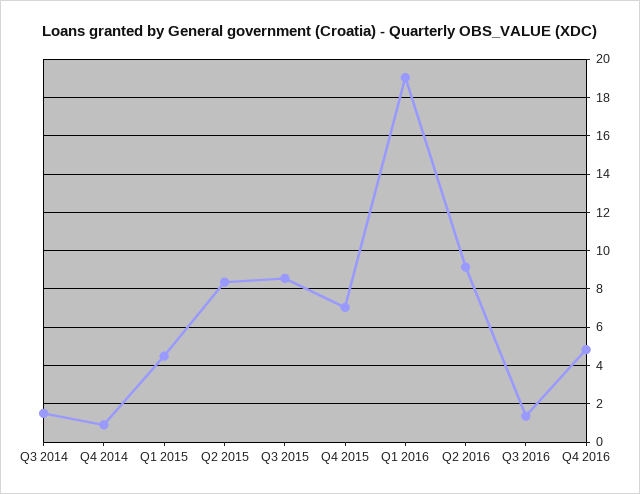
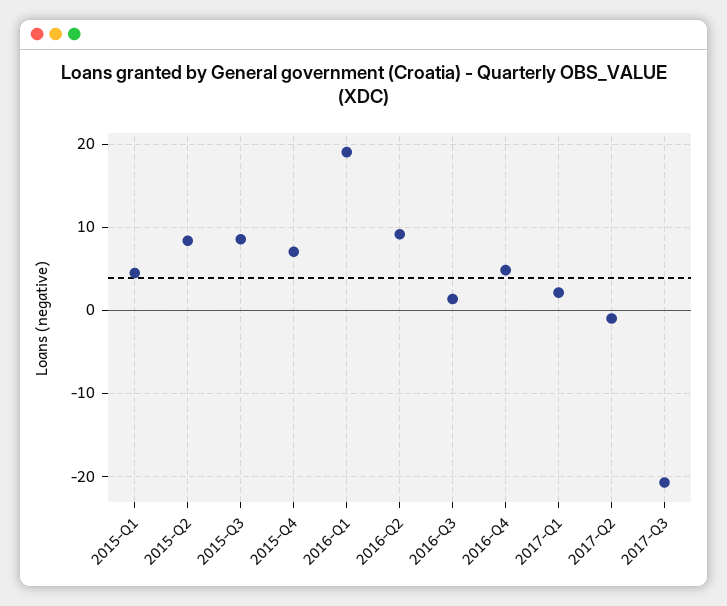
Q3 2014: 1.5 -> none
Q4 2014: 1 -> none
2017-Q1: none -> 2
2017-Q2: none -> -1
2017-Q3: none -> -21

